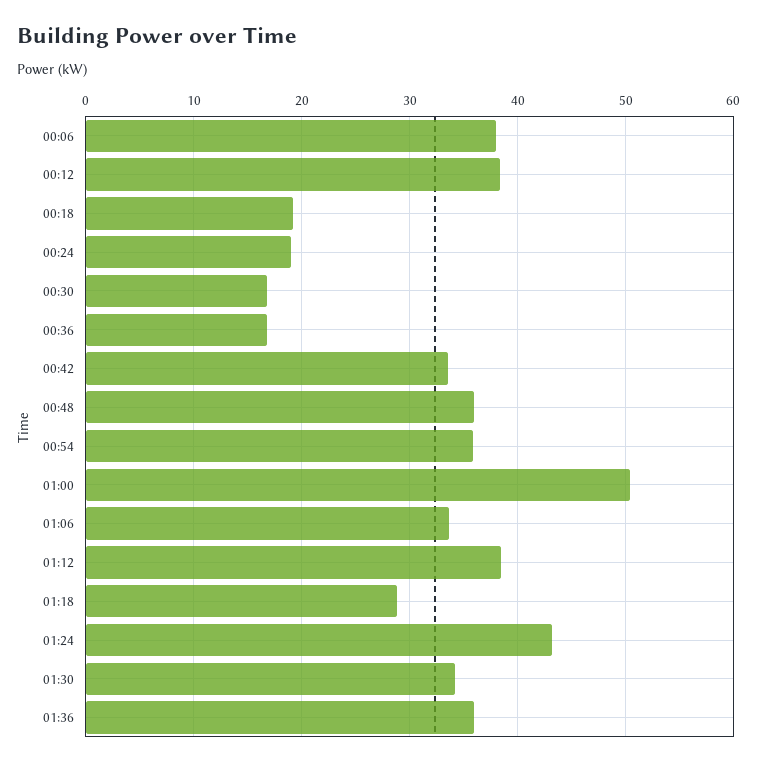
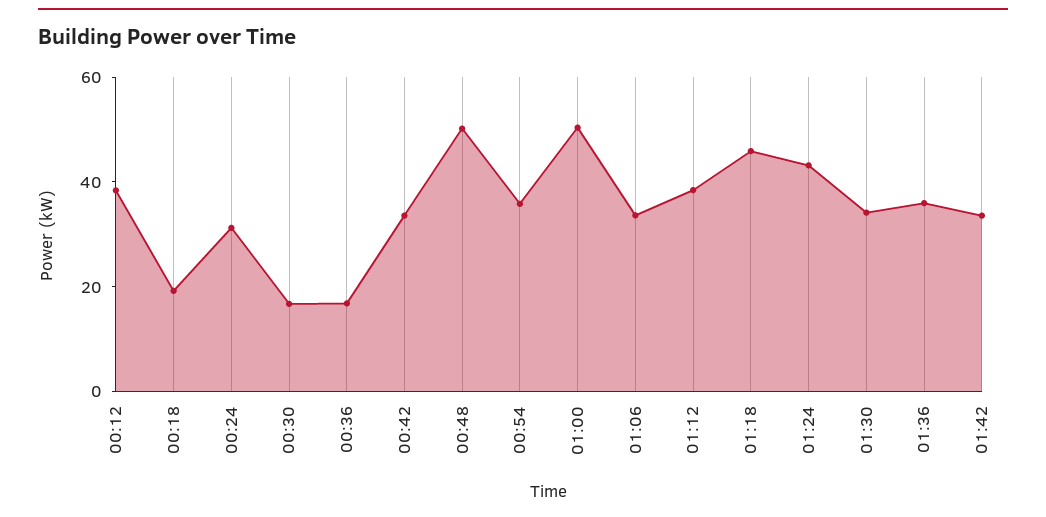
00:06: 38 -> none
00:24: 19 -> 30
00:48: 36 -> 50
01:18: 29 -> 45
01:42: none -> 35

